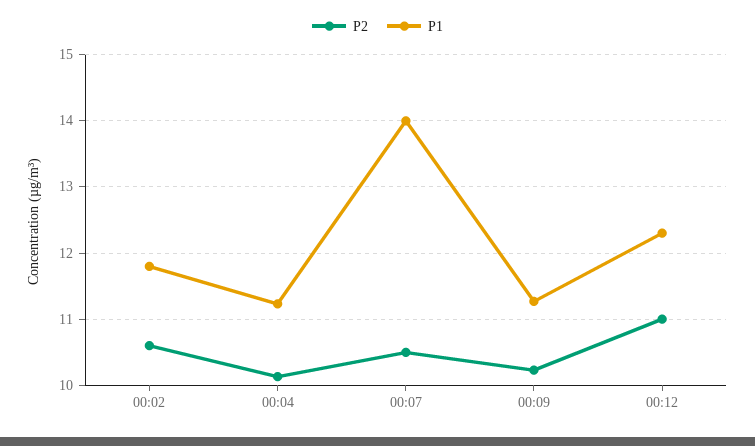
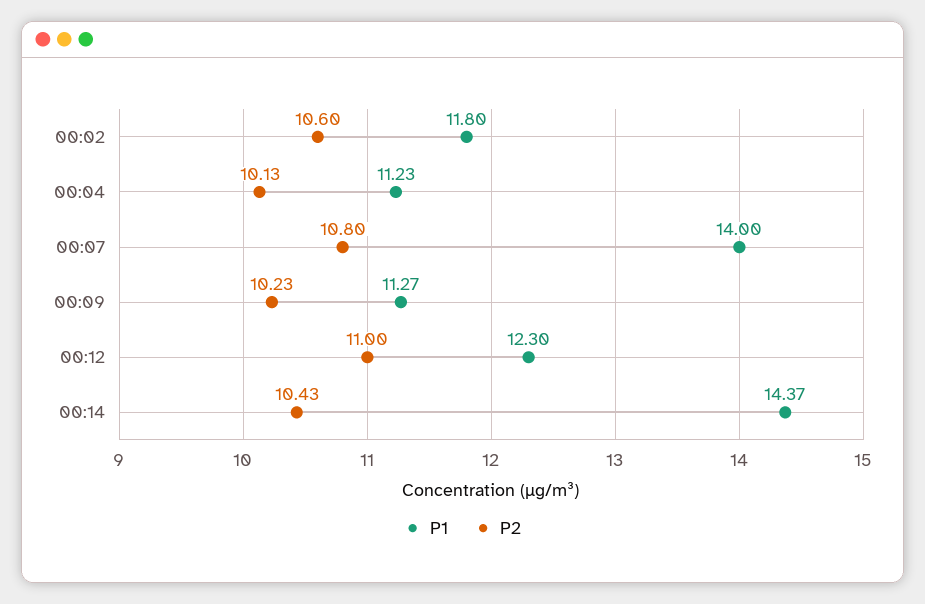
P2, 00:07: 10.5 -> 10.8
P1, 00:14: none -> 14.37
P2, 00:14: none -> 10.43

